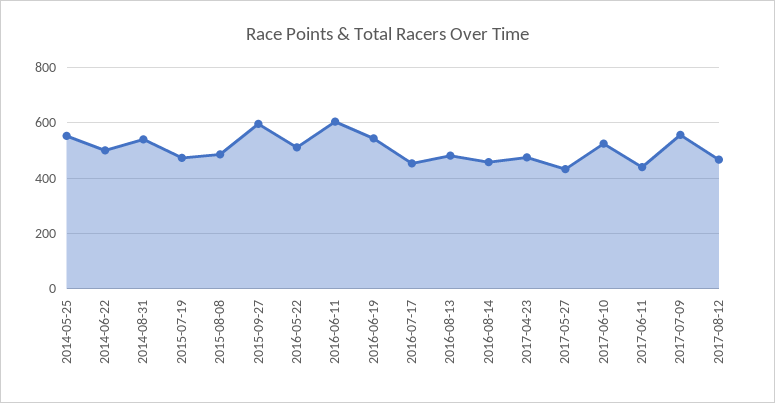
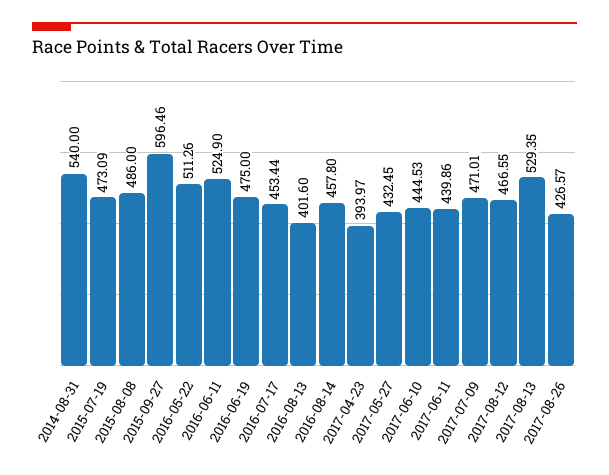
2014-05-25: 550 -> none
2014-06-22: 500 -> none
2016-06-11: 600 -> 524.9
2016-06-19: 550 -> 475
2016-08-13: 475 -> 401.6
2017-04-23: 475 -> 393.97
2017-06-10: 525 -> 444.53
2017-07-09: 550 -> 471.01
2017-08-13: none -> 529.35
2017-08-26: none -> 426.57

